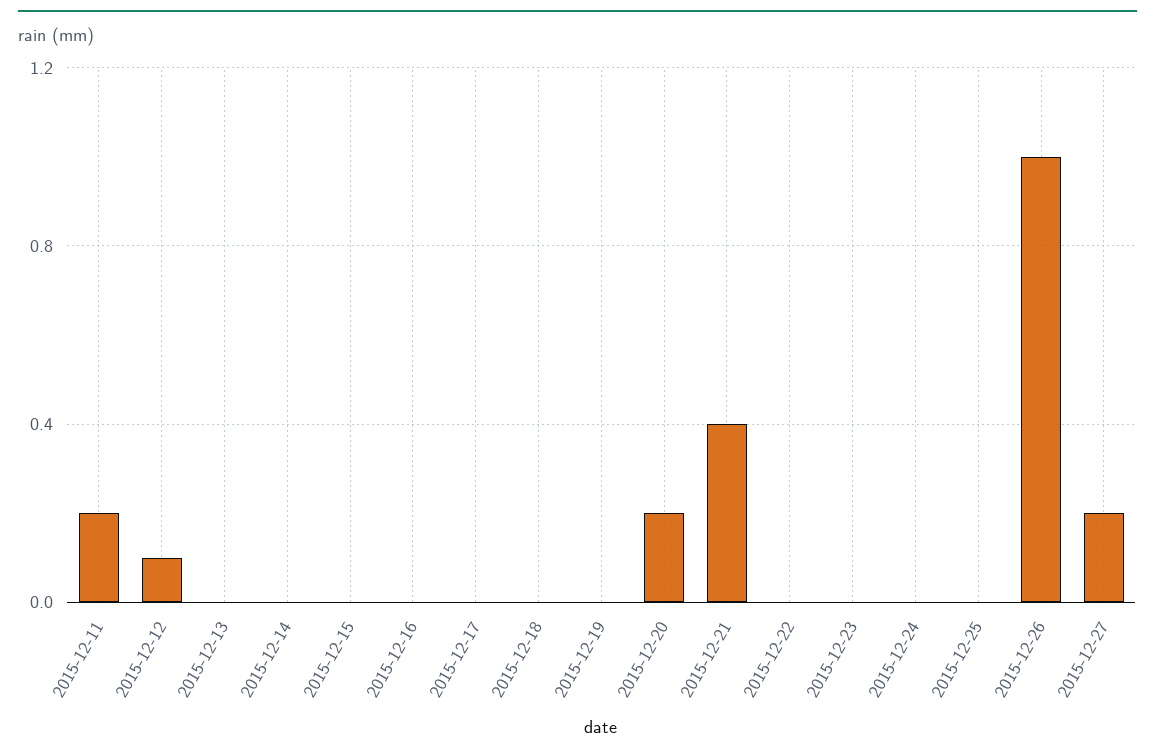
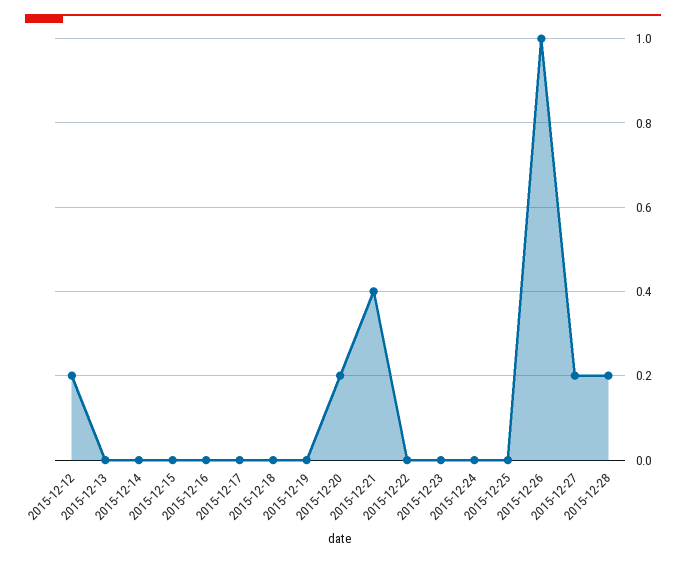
2015-12-11: 0.2 -> none
2015-12-12: 0.1 -> 0.2
2015-12-28: none -> 0.2

